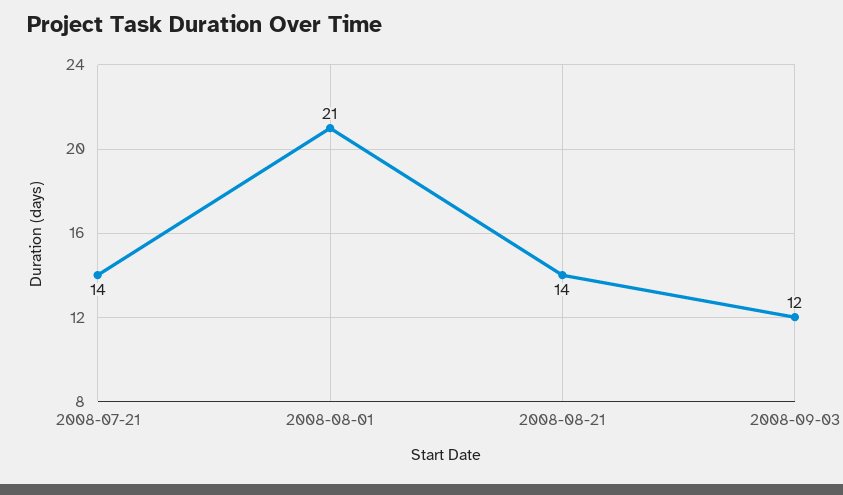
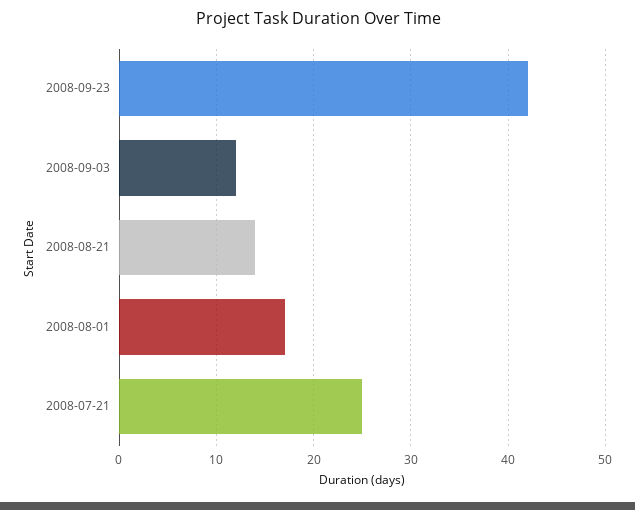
2008-07-21: 14 -> 25
2008-08-01: 21 -> 17
2008-09-23: none -> 42

